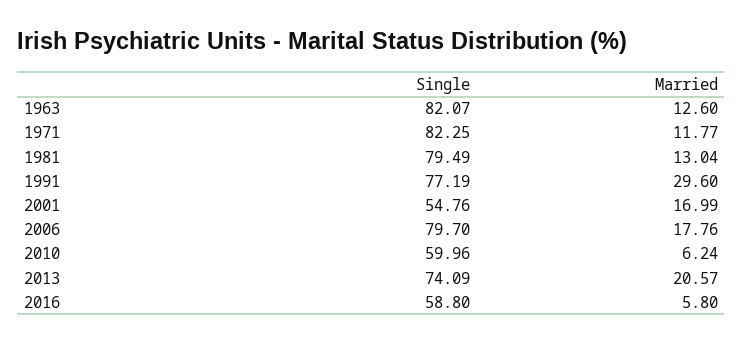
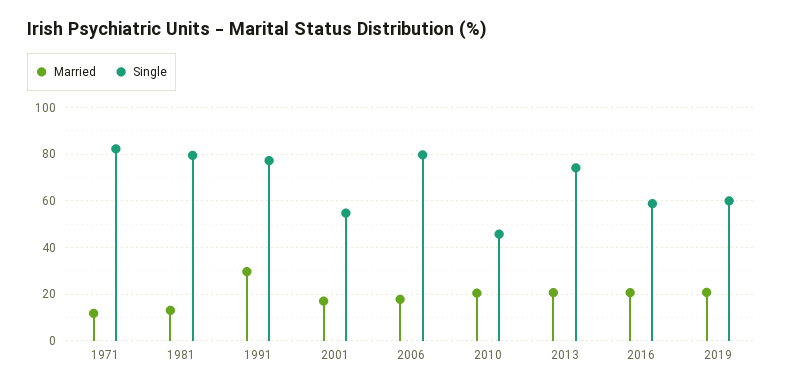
Single, 1963: 82.07 -> none
Married, 1963: 12.6 -> none
Single, 2010: 59.96 -> 45
Married, 2010: 6.24 -> 20
Married, 2016: 5.8 -> 20
Married, 2019: none -> 20
Single, 2019: none -> 60

